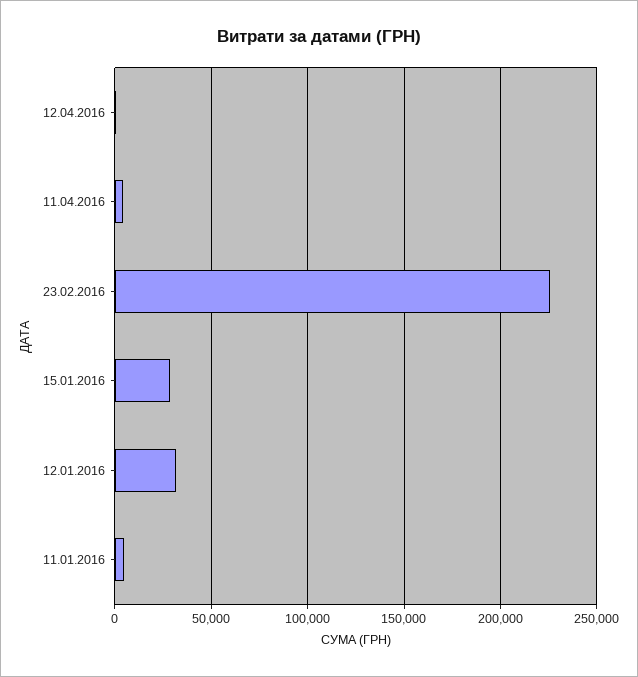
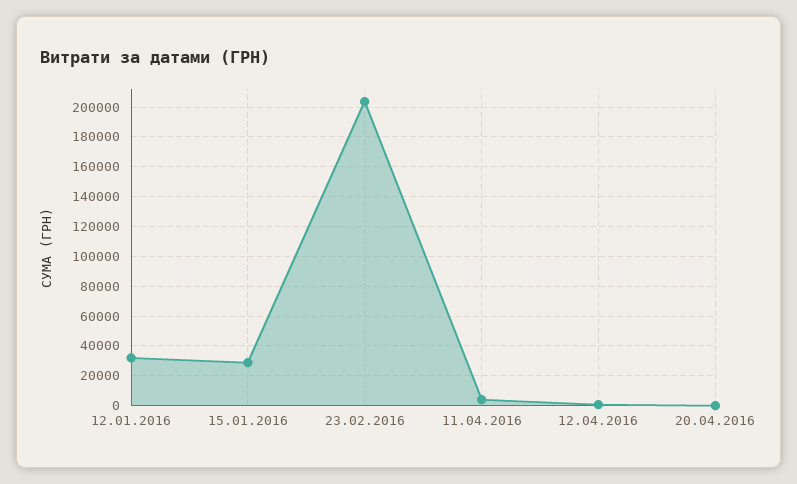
23.02.2016: 225000 -> 205000
11.01.2016: 5000 -> none
20.04.2016: none -> 0

